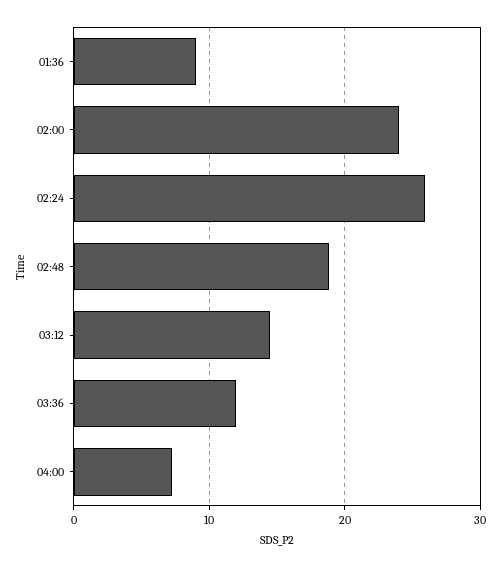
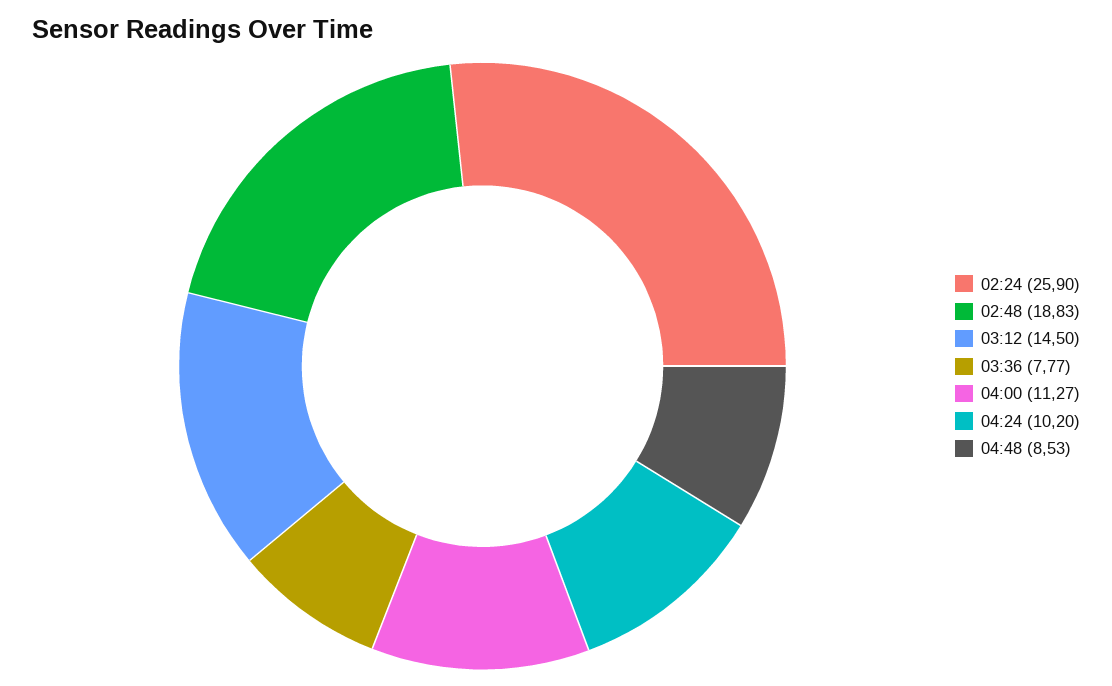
01:36: 9 -> none
02:00: 24 -> none
03:36: 12 -> 7.77
04:00: 7 -> 11.27
04:24: none -> 10.2
04:48: none -> 8.53

